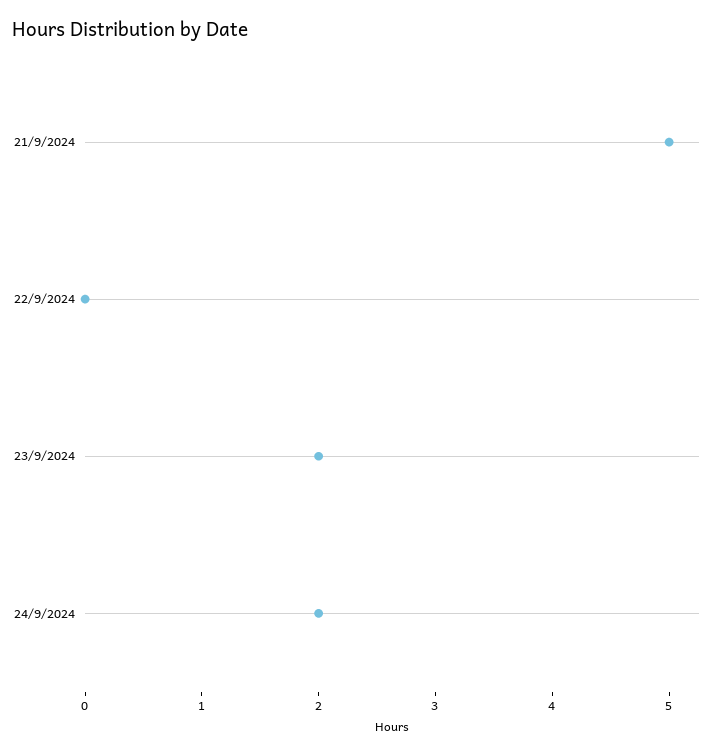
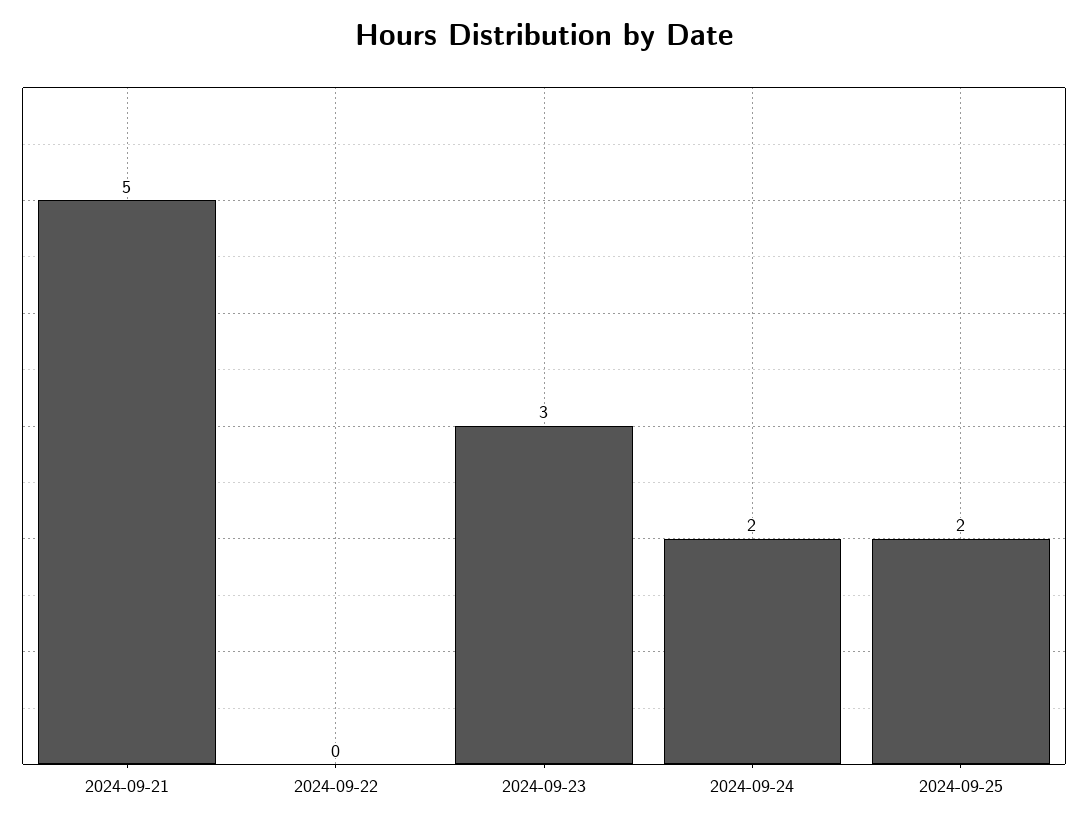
23/9/2024: 2 -> 3
2024-09-25: none -> 2

